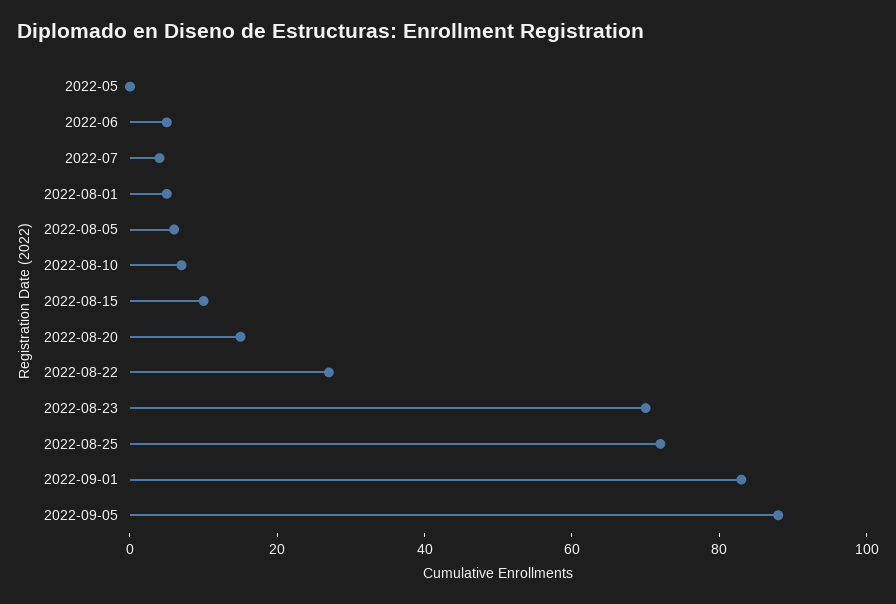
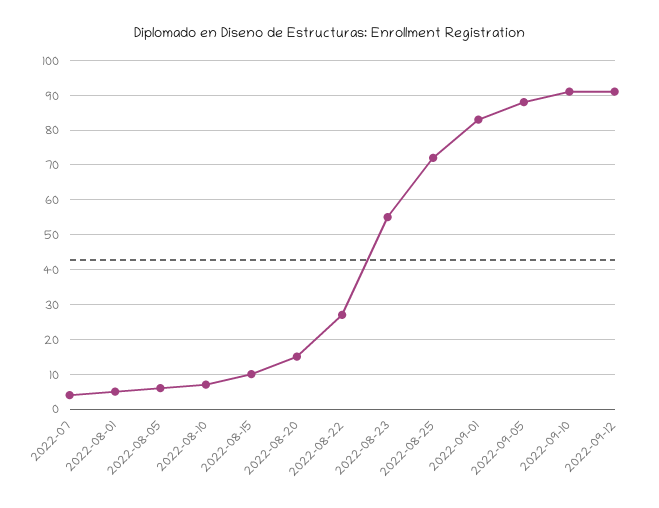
2022-05: 0 -> none
2022-06: 5 -> none
2022-08-23: 70 -> 55
2022-09-10: none -> 90
2022-09-12: none -> 90

